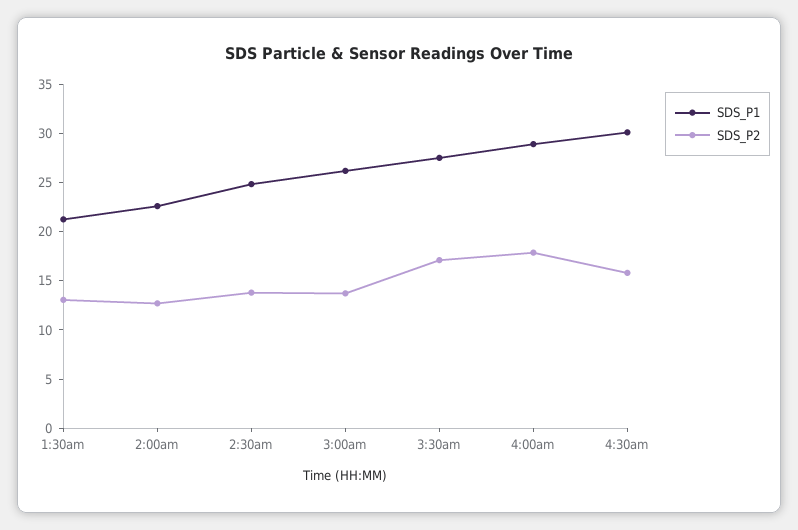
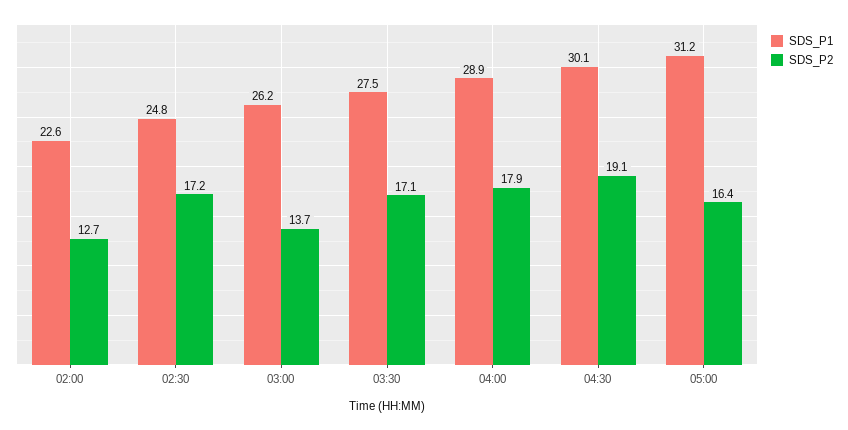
SDS_P1, 1:30am: 21 -> none
SDS_P2, 1:30am: 13 -> none
SDS_P2, 2:30am: 14 -> 17.2
SDS_P2, 4:30am: 16 -> 19.1
SDS_P1, 05:00: none -> 31.2
SDS_P2, 05:00: none -> 16.4

